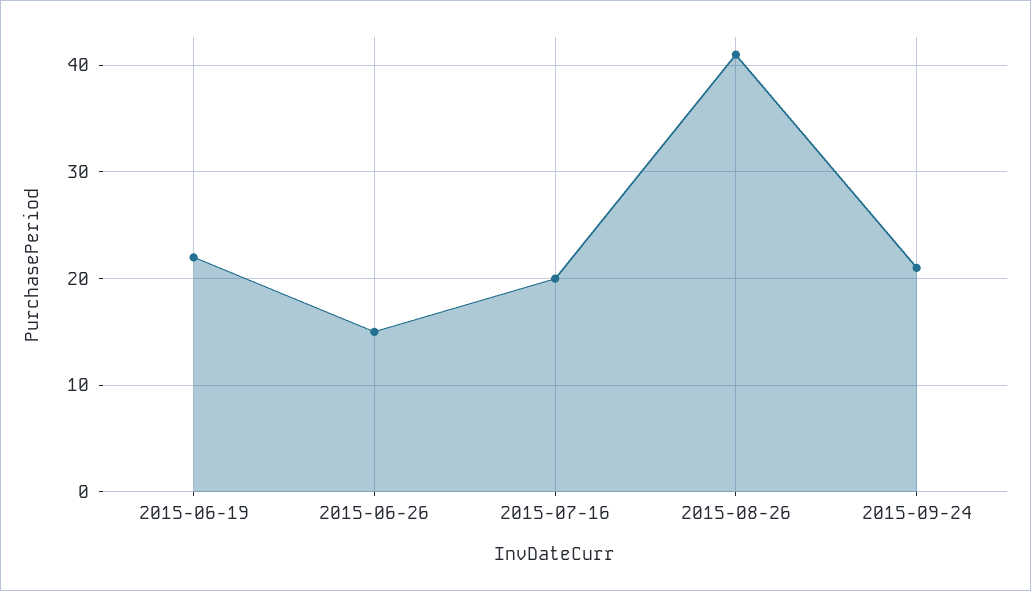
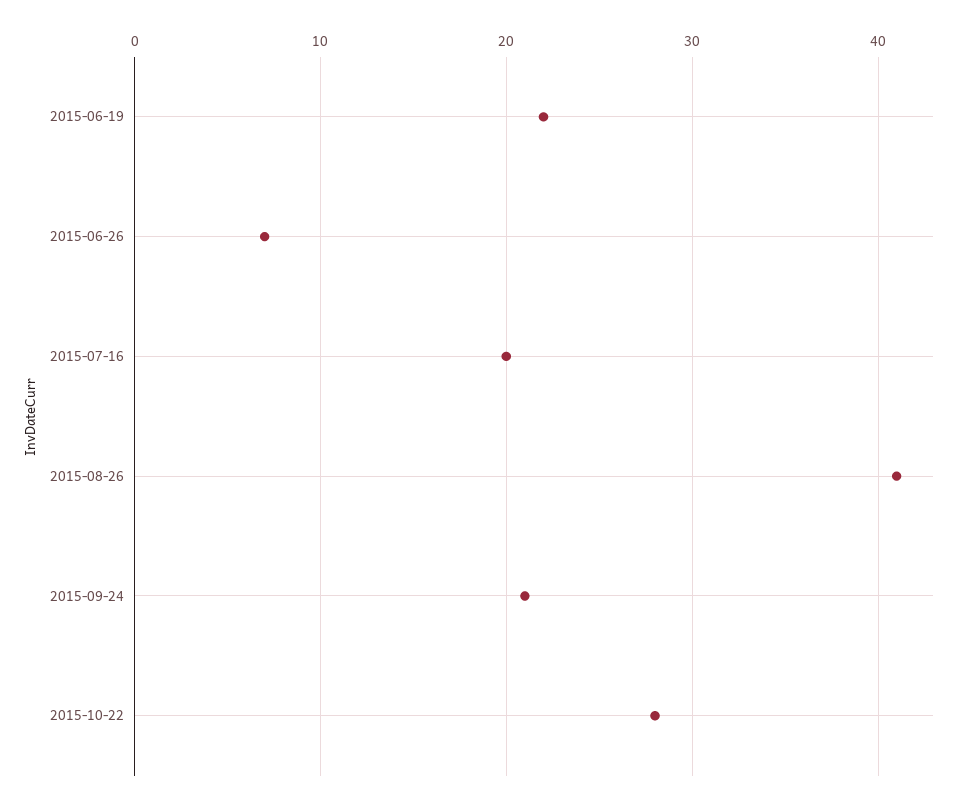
2015-06-26: 15 -> 7
2015-10-22: none -> 28

